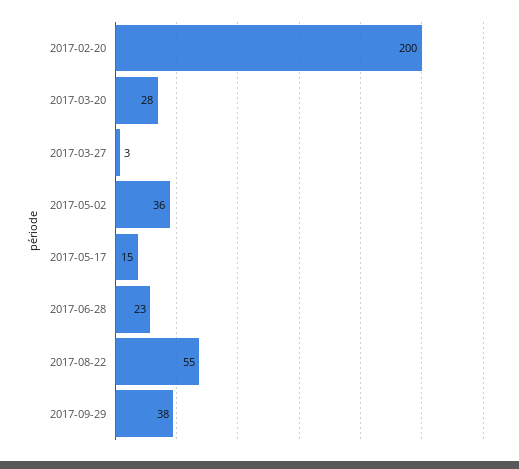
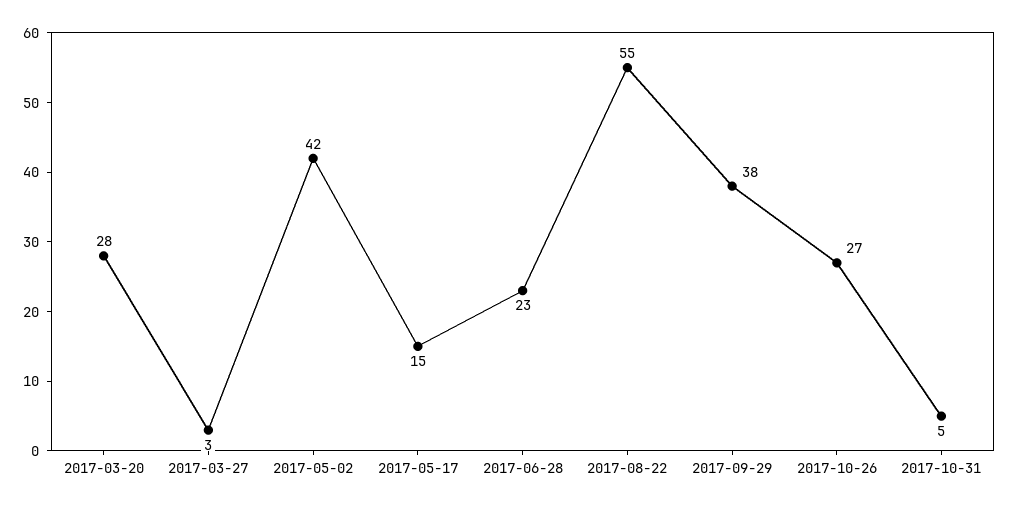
2017-02-20: 200 -> none
2017-05-02: 36 -> 42
2017-10-26: none -> 27
2017-10-31: none -> 5

